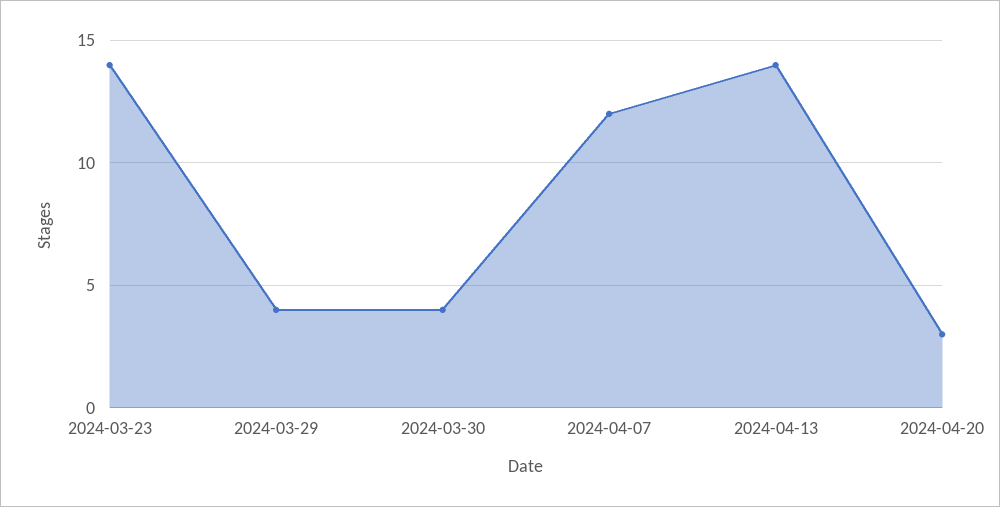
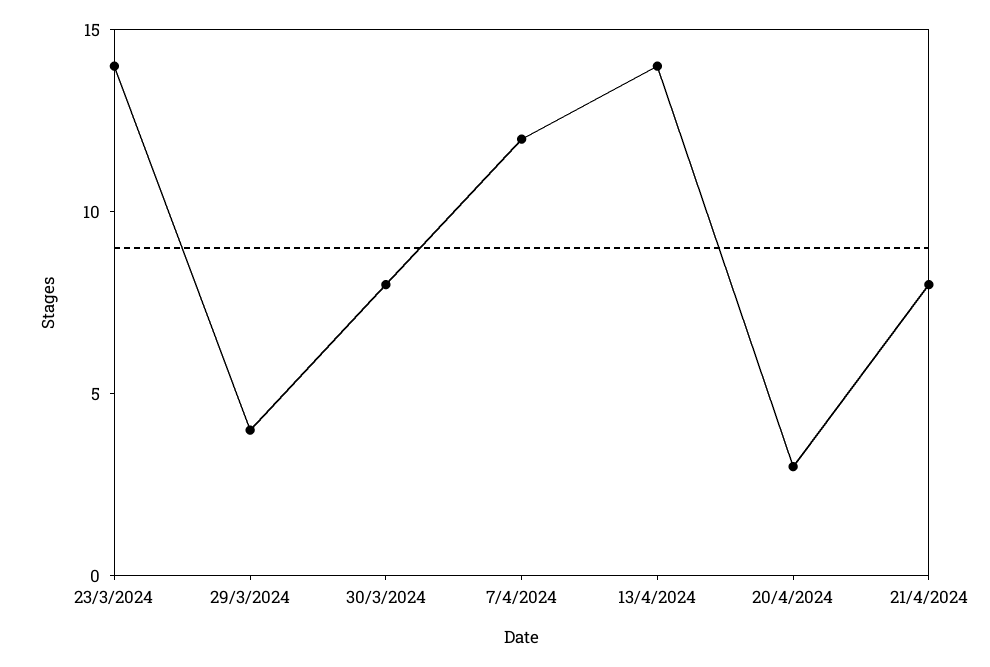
2024-03-30: 4 -> 8
21/4/2024: none -> 8

